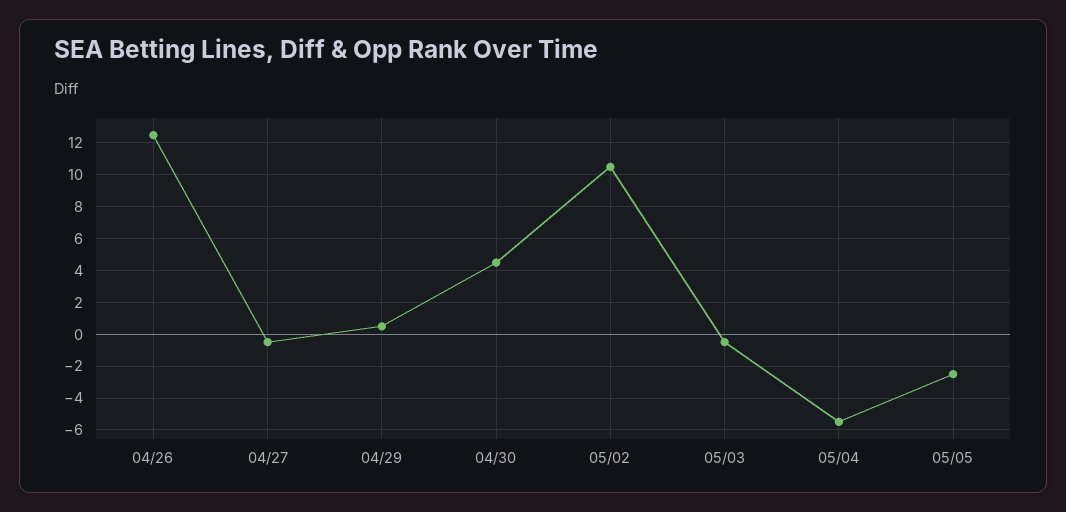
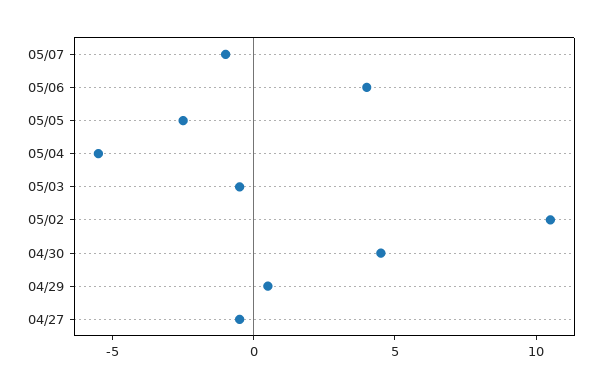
04/26: 12.5 -> none
05/07: none -> -1
05/06: none -> 4

